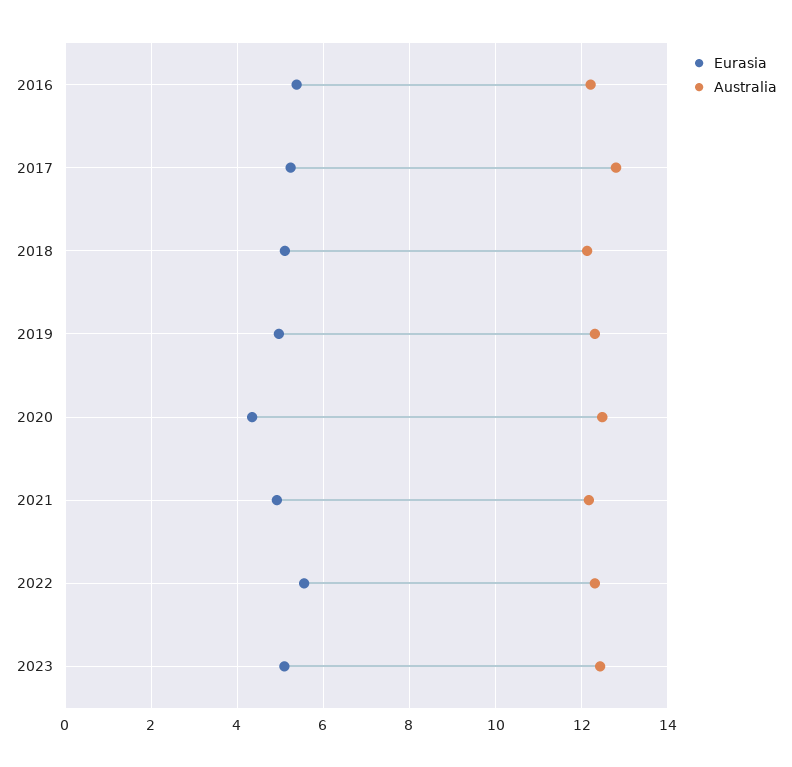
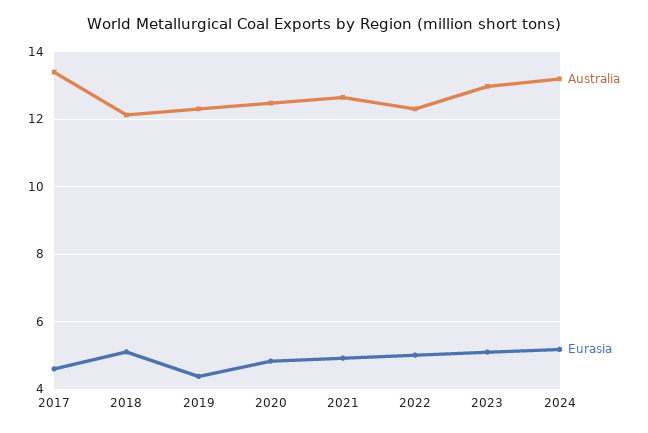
Eurasia, 2016: 5.4 -> none
Australia, 2016: 12.2 -> none
Eurasia, 2017: 5.2 -> 4.6
Australia, 2017: 12.8 -> 13.4
Eurasia, 2019: 5 -> 4.4
Eurasia, 2020: 4.4 -> 4.8
Australia, 2021: 12.2 -> 12.6
Eurasia, 2022: 5.6 -> 5
Australia, 2023: 12.4 -> 13
Australia, 2024: none -> 13.2
Eurasia, 2024: none -> 5.2

